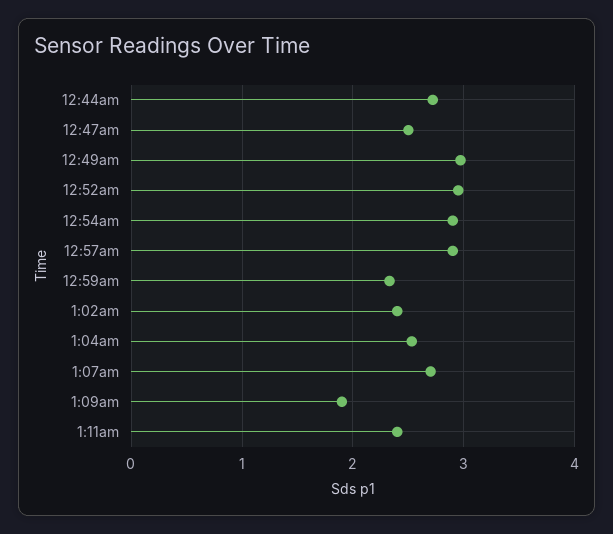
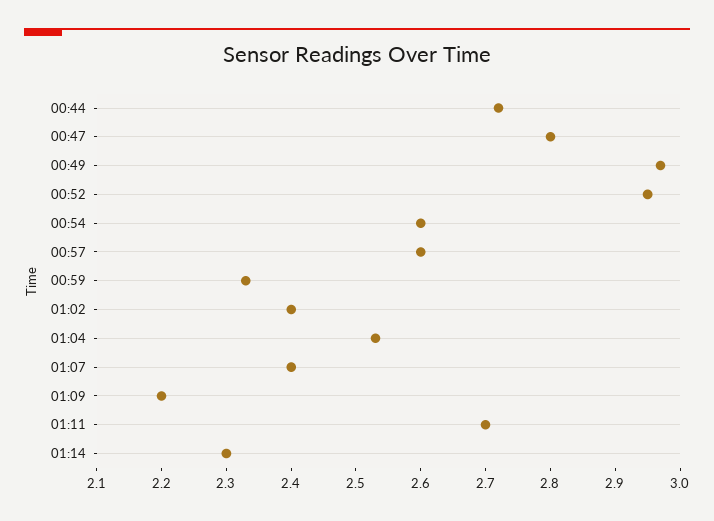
12:47am: 2.5 -> 2.8
12:54am: 2.9 -> 2.6
12:57am: 2.9 -> 2.6
1:07am: 2.7 -> 2.4
1:09am: 1.9 -> 2.2
1:11am: 2.4 -> 2.7
01:14: none -> 2.3

